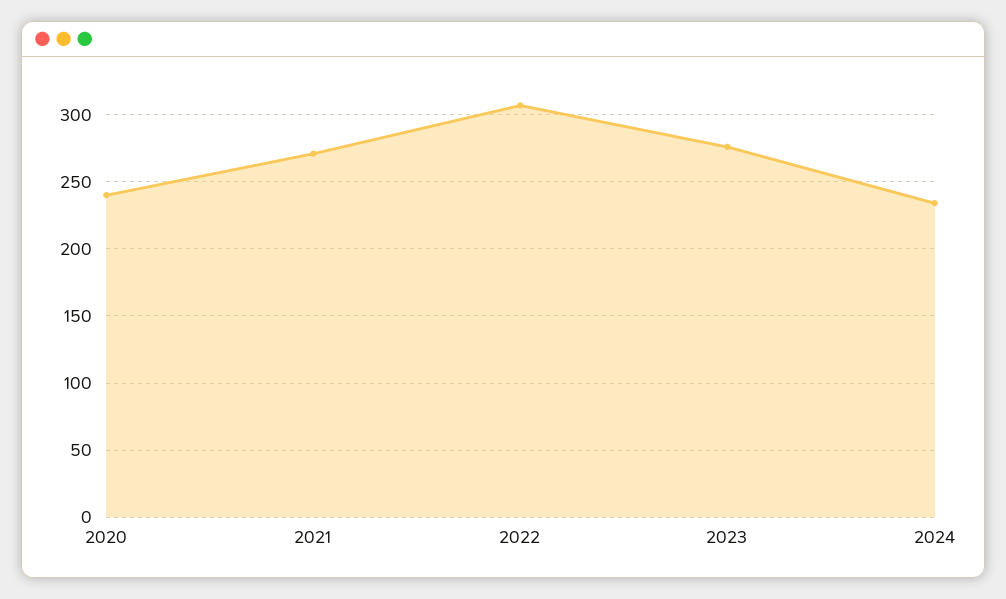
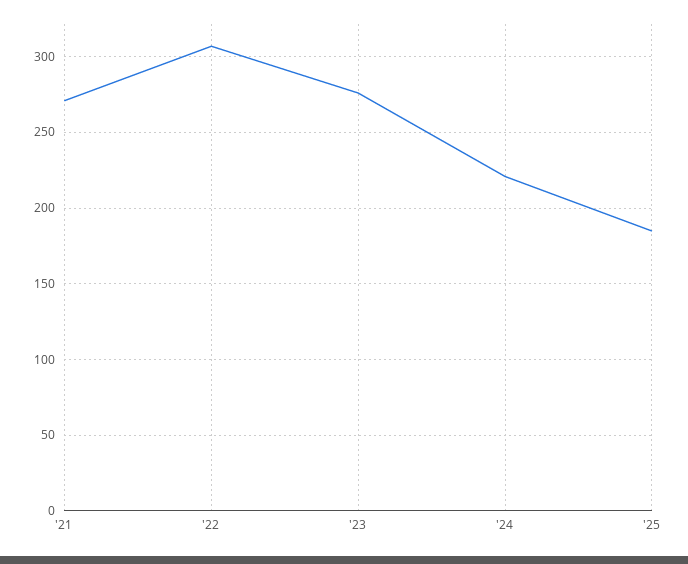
2020: 240 -> none
2024: 235 -> 220
'25: none -> 185

